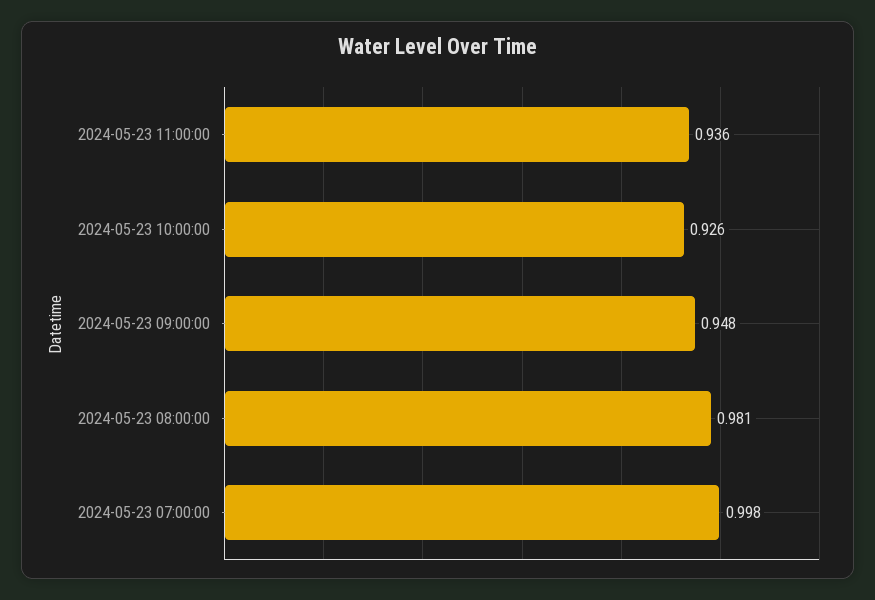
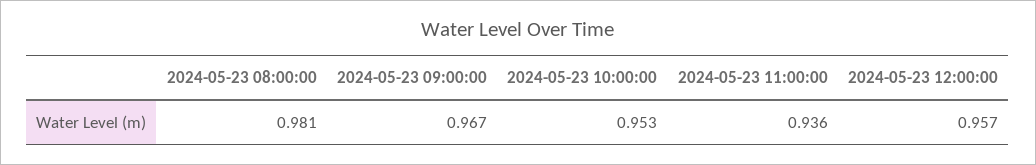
2024-05-23 10:00:00: 0.926 -> 0.953
2024-05-23 09:00:00: 0.948 -> 0.967
2024-05-23 07:00:00: 0.998 -> none
2024-05-23 12:00:00: none -> 0.957

